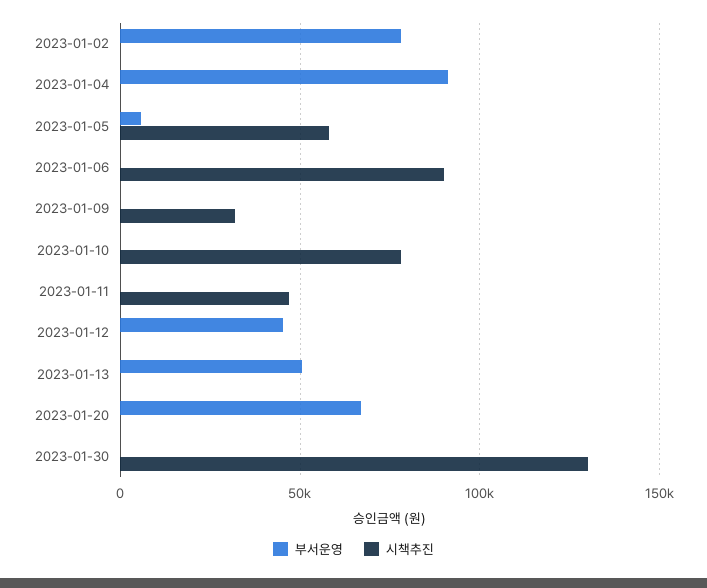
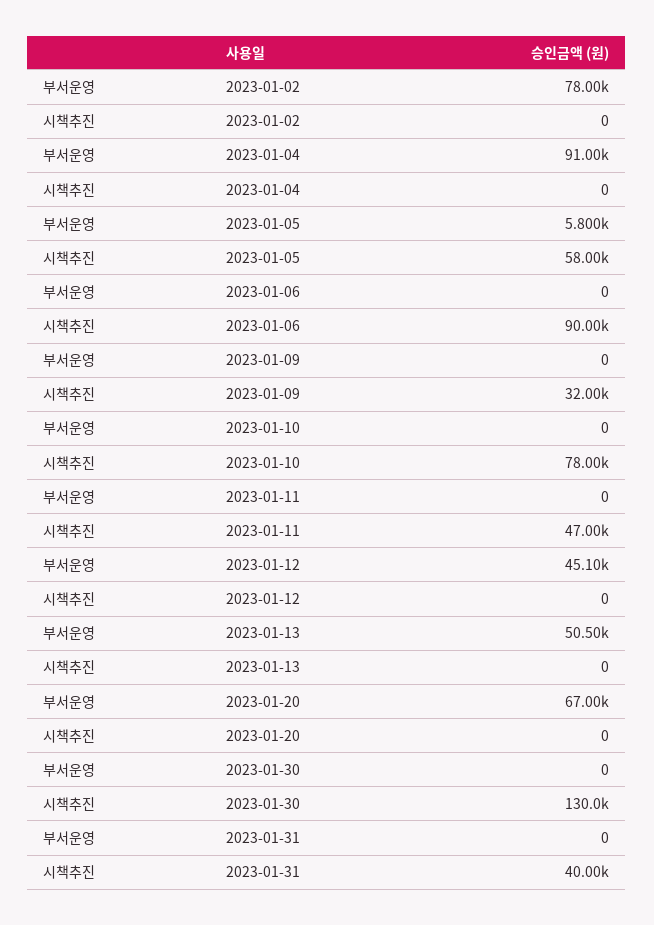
부서운영, 2023-01-31: none -> 0
시책추진, 2023-01-31: none -> 40000

